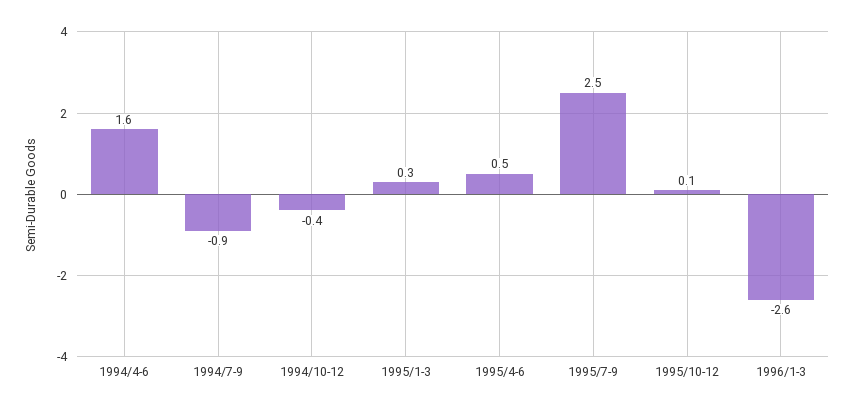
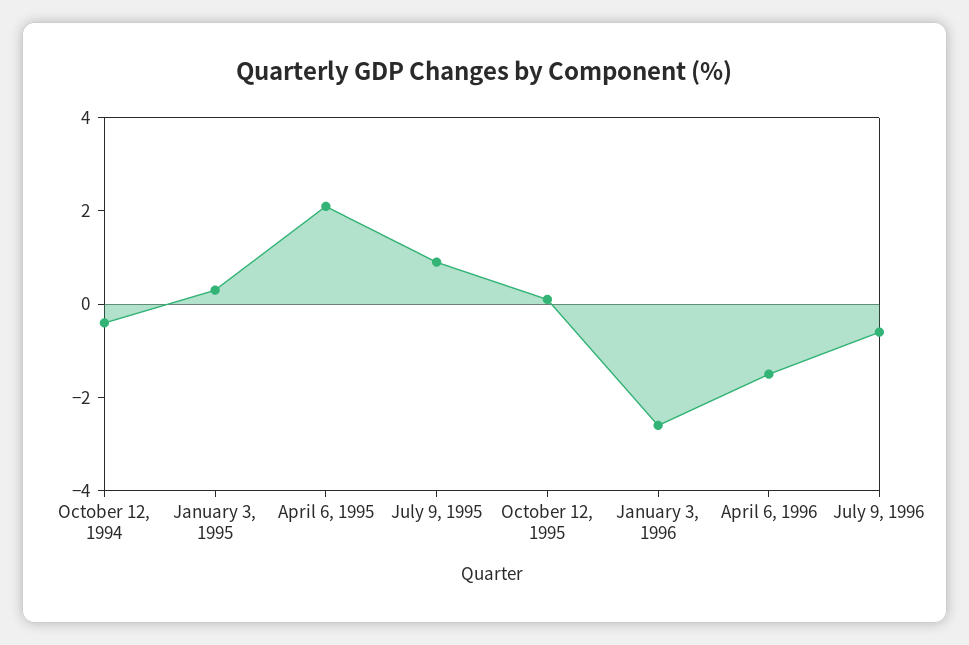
1994/4-6: 1.6 -> none
1994/7-9: -0.9 -> none
1995/4-6: 0.5 -> 2
1995/7-9: 2.5 -> 1
April 6, 1996: none -> -1.5
July 9, 1996: none -> -0.5

